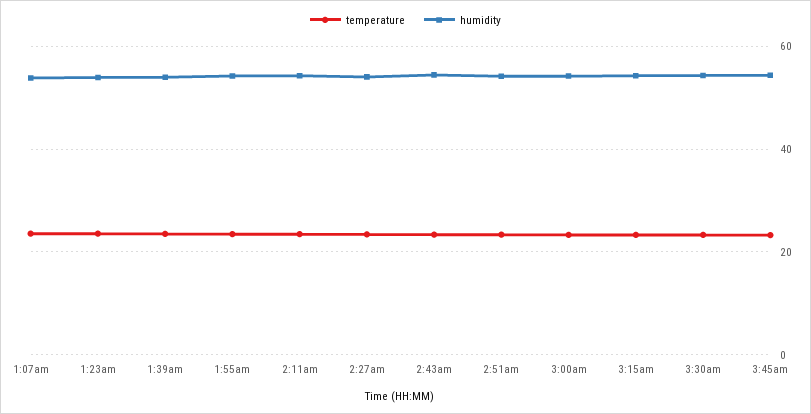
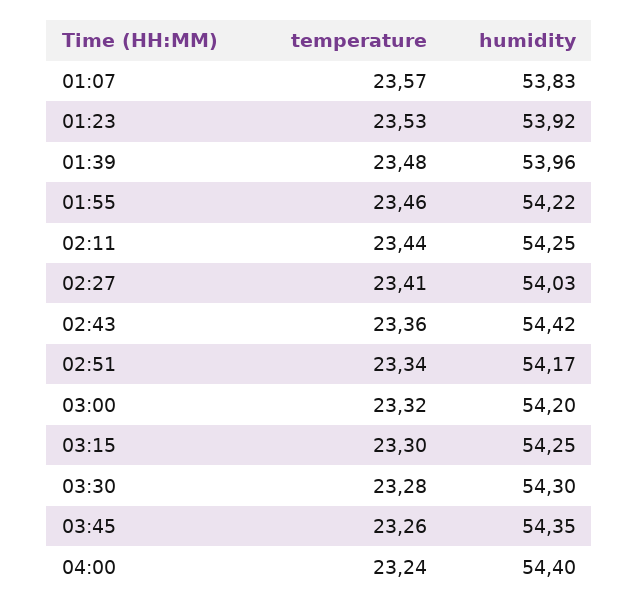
temperature, 04:00: none -> 23.24
humidity, 04:00: none -> 54.4

